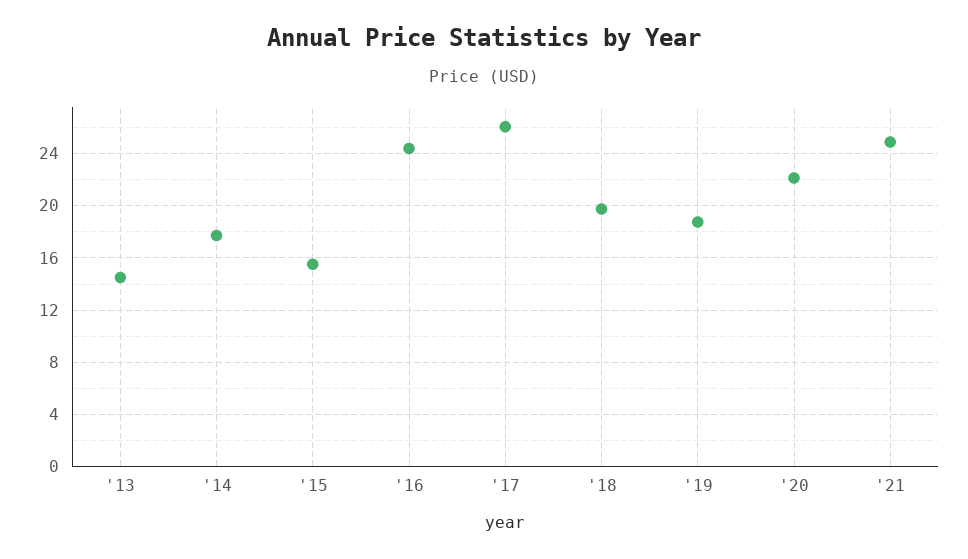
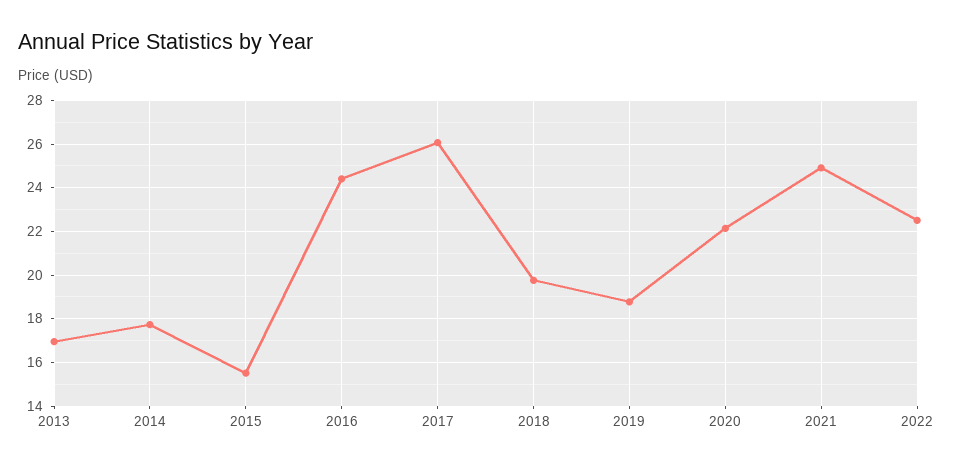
'13: 14.5 -> 17
2022: none -> 22.5

